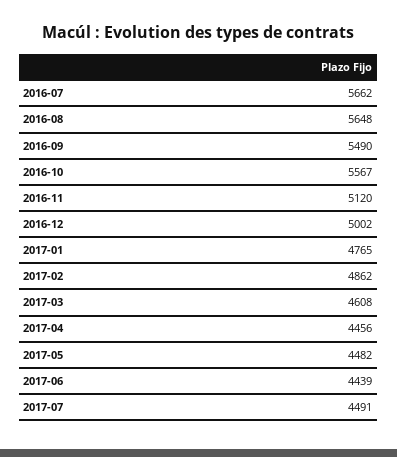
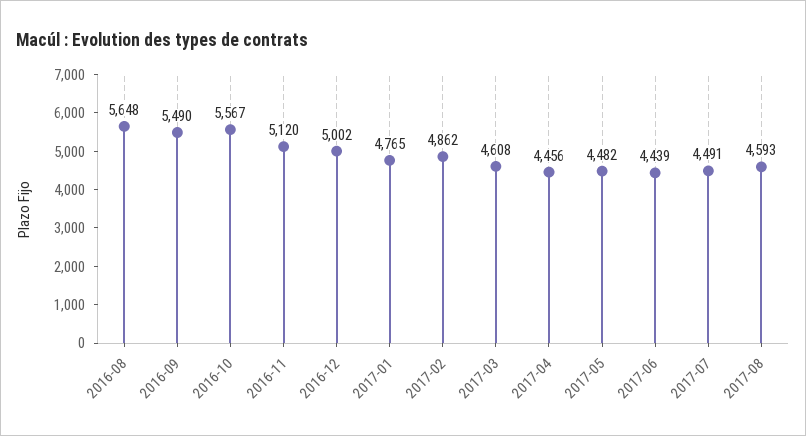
2016-07: 5662 -> none
2017-08: none -> 4593

